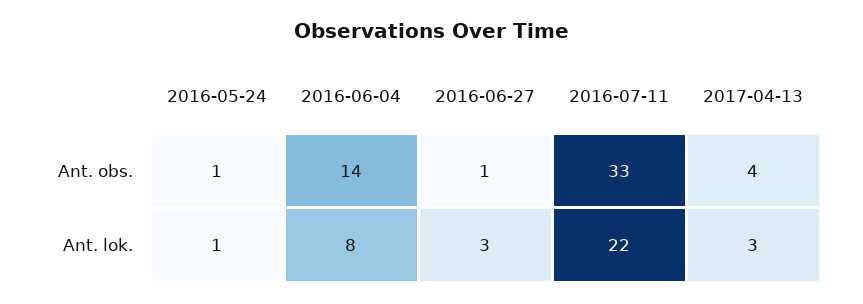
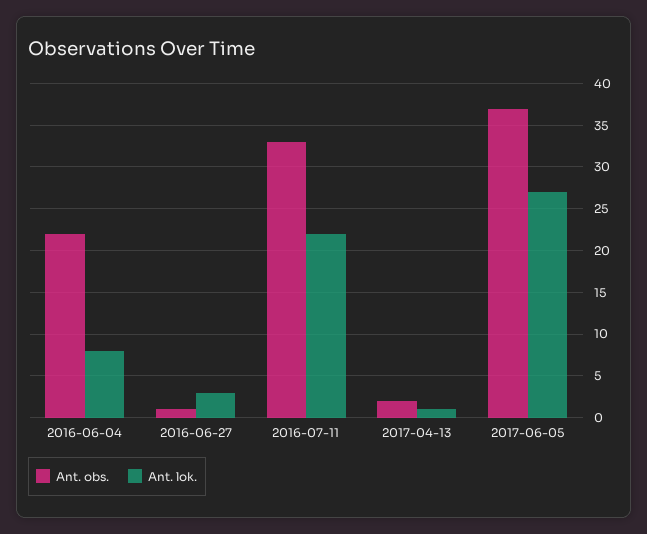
Ant. obs., 2016-05-24: 1 -> none
Ant. obs., 2016-06-04: 14 -> 22
Ant. obs., 2017-04-13: 4 -> 2
Ant. lok., 2016-05-24: 1 -> none
Ant. lok., 2017-04-13: 3 -> 1
Ant. obs., 2017-06-05: none -> 37
Ant. lok., 2017-06-05: none -> 27

